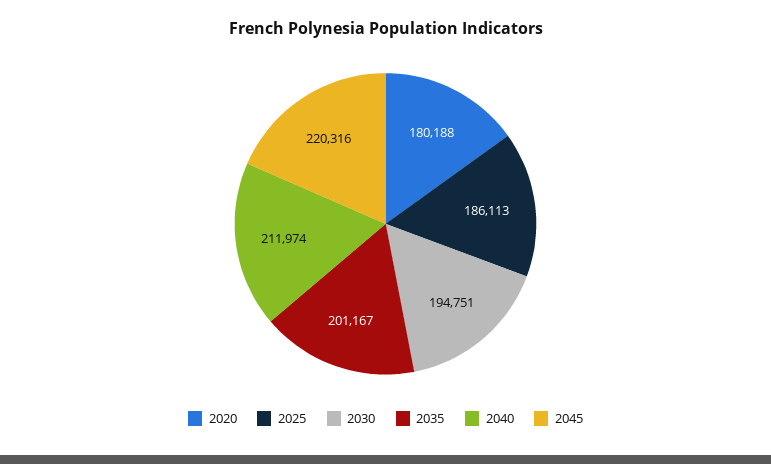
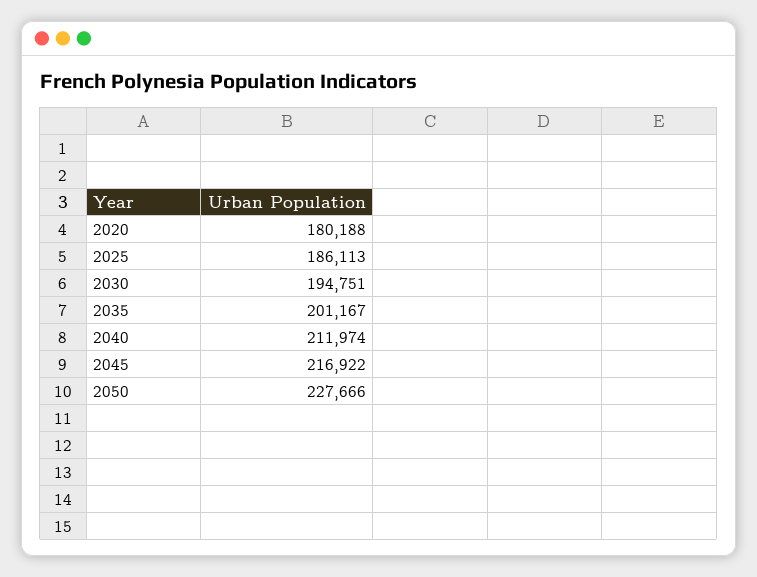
2045: 220316 -> 216922
2050: none -> 227666

